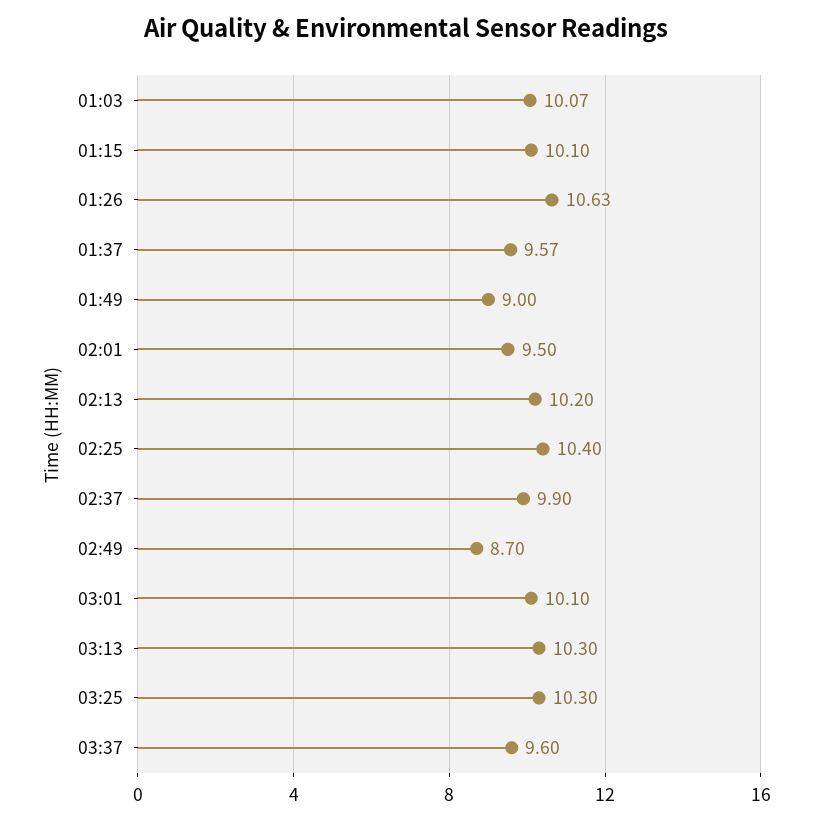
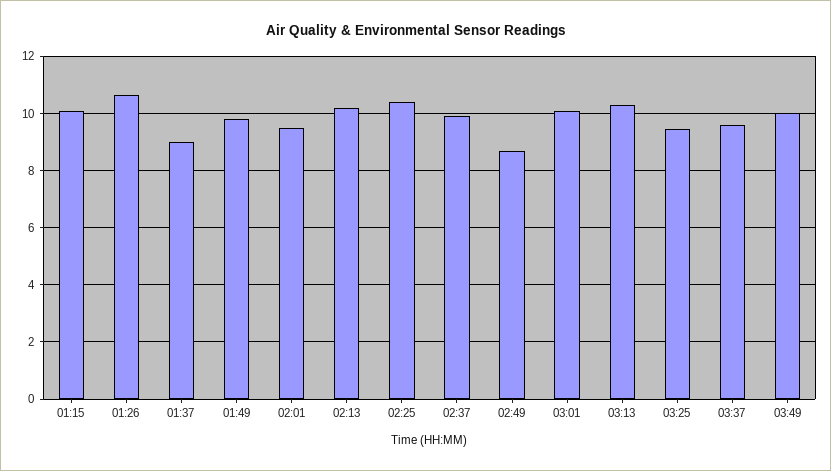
01:03: 10.07 -> none
01:37: 9.57 -> 9
01:49: 9 -> 9.75
03:25: 10.3 -> 9.5
03:49: none -> 10

